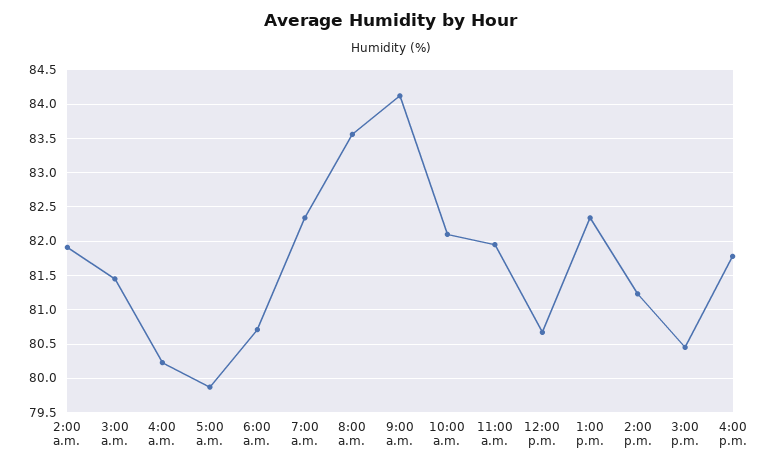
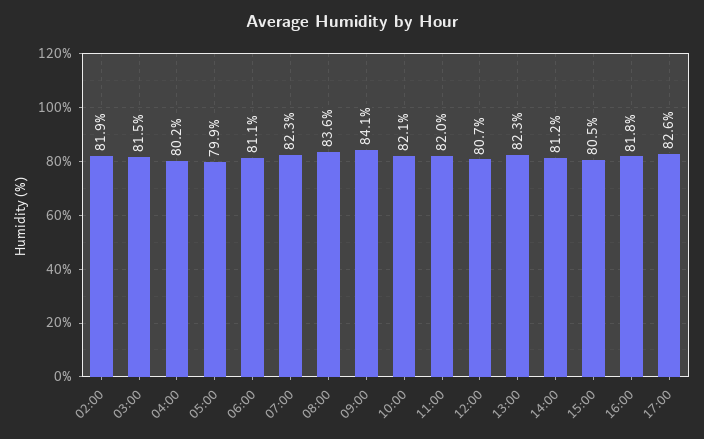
6:00 a.m.: 80.7 -> 81.1
17:00: none -> 82.6

